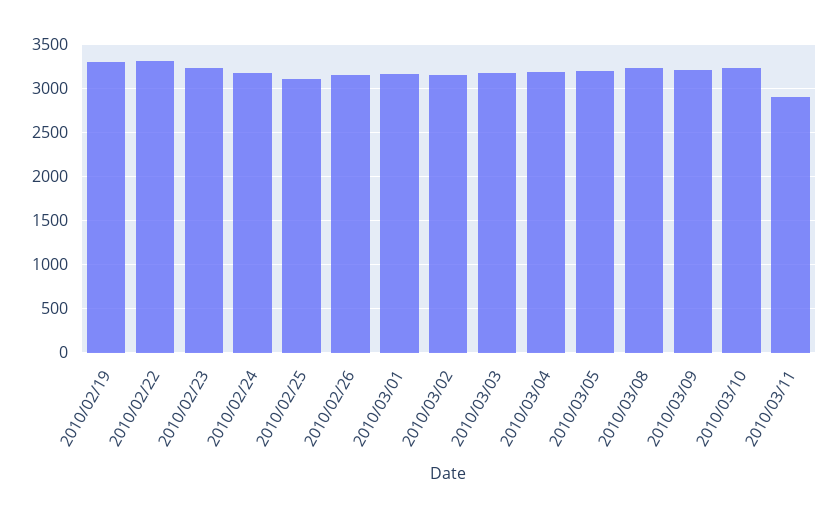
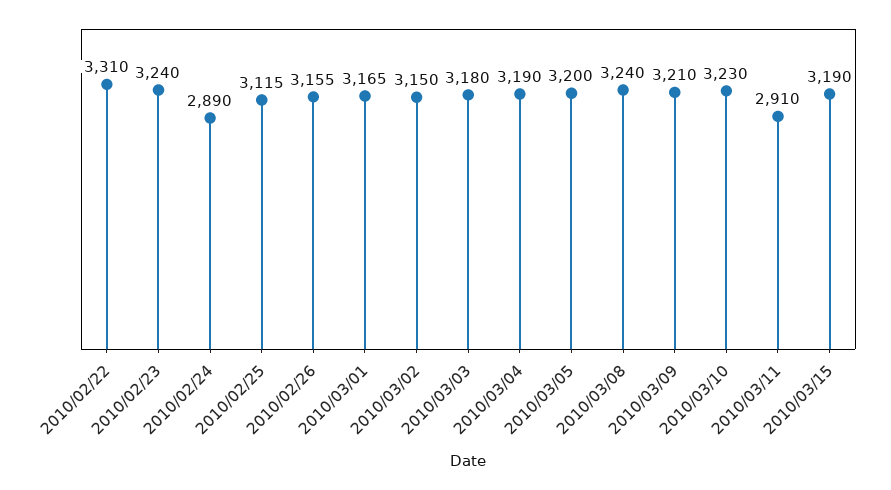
2010/02/19: 3300 -> none
2010/02/24: 3200 -> 2890
2010/03/15: none -> 3190

